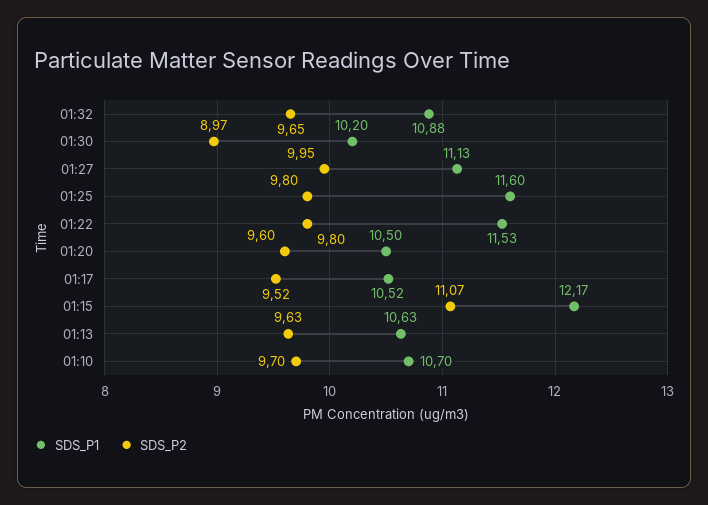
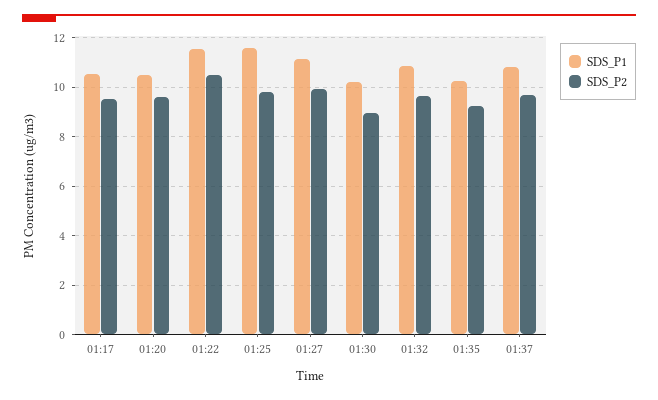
SDS_P2, 01:22: 9.8 -> 10.5
SDS_P1, 01:15: 12.17 -> none
SDS_P2, 01:15: 11.07 -> none
SDS_P1, 01:13: 10.63 -> none
SDS_P2, 01:13: 9.63 -> none
SDS_P1, 01:10: 10.7 -> none
SDS_P2, 01:10: 9.7 -> none
SDS_P1, 01:35: none -> 10.25
SDS_P2, 01:35: none -> 9.25
SDS_P1, 01:37: none -> 10.75
SDS_P2, 01:37: none -> 9.75

